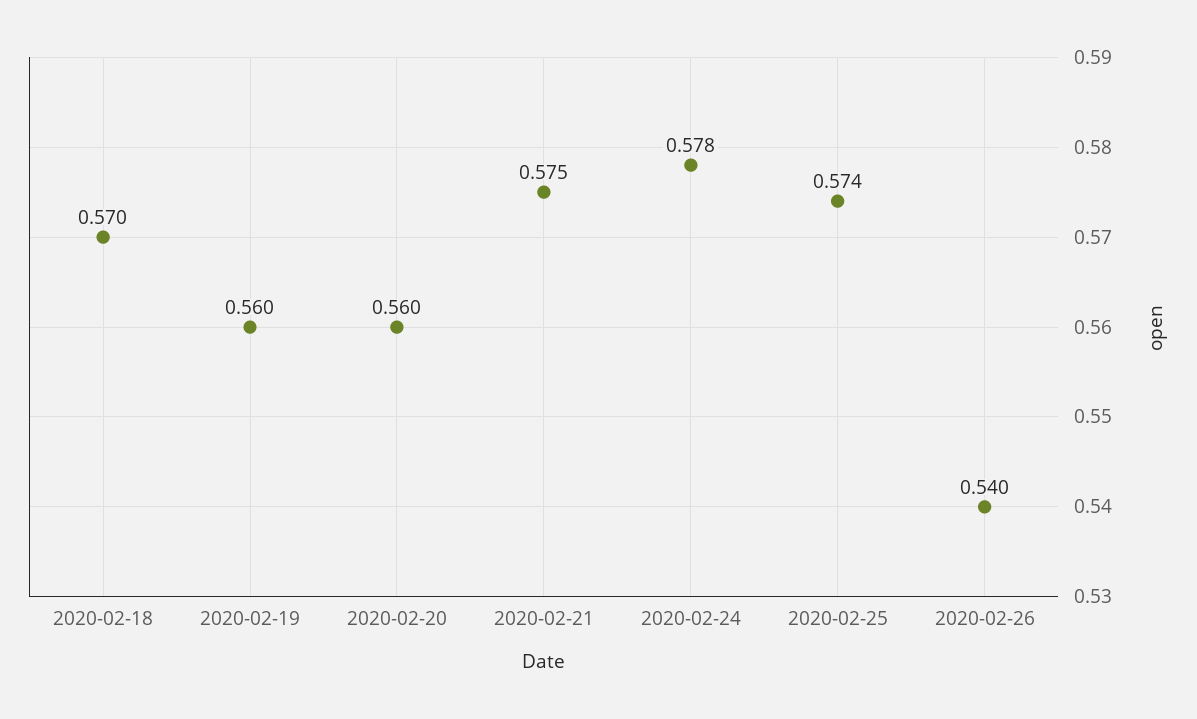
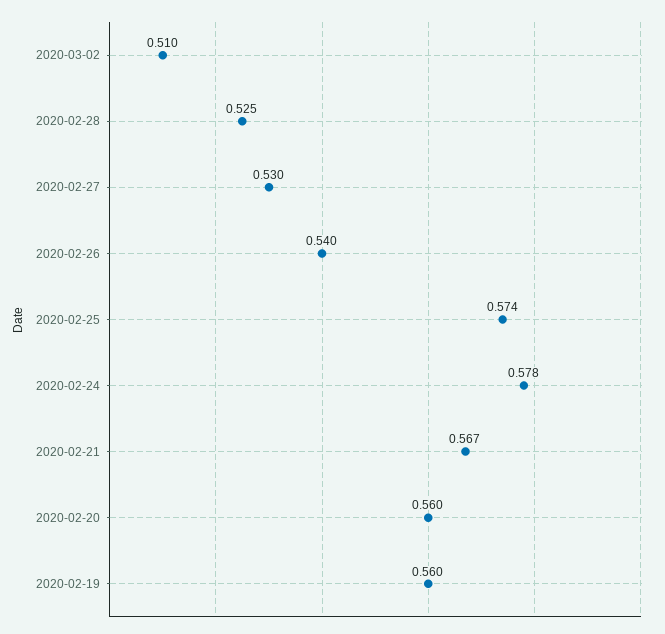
2020-02-18: 0.57 -> none
2020-02-21: 0.575 -> 0.567
2020-03-02: none -> 0.51
2020-02-28: none -> 0.525
2020-02-27: none -> 0.53

